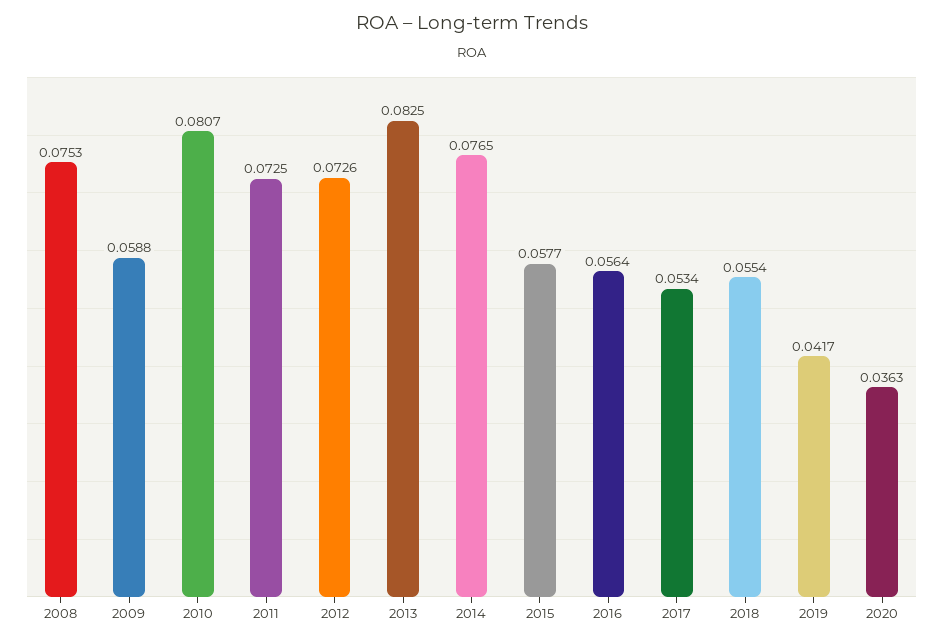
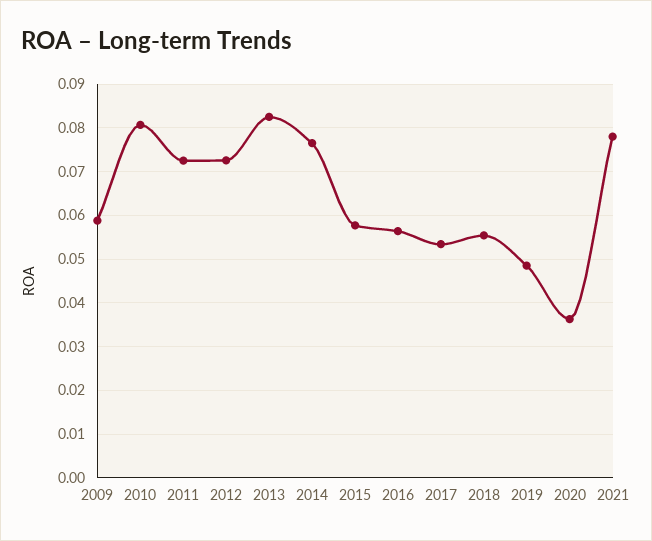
2008: 0.0753 -> none
2019: 0.0417 -> 0.048
2021: none -> 0.078

